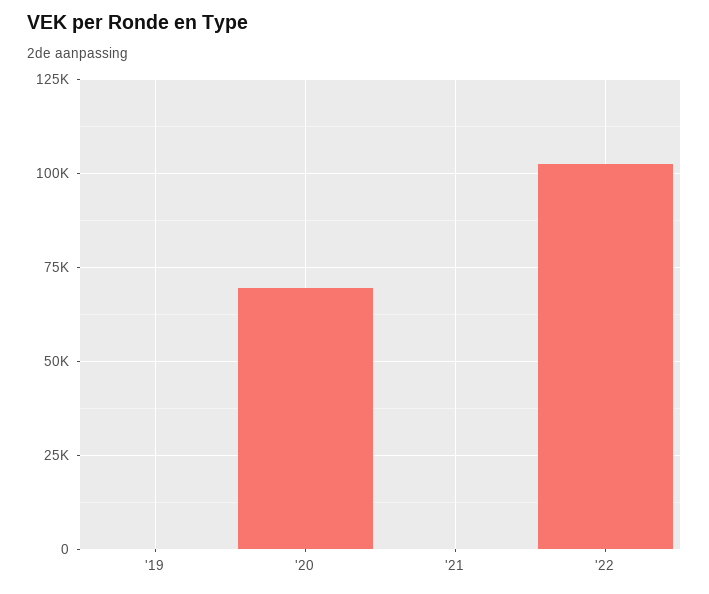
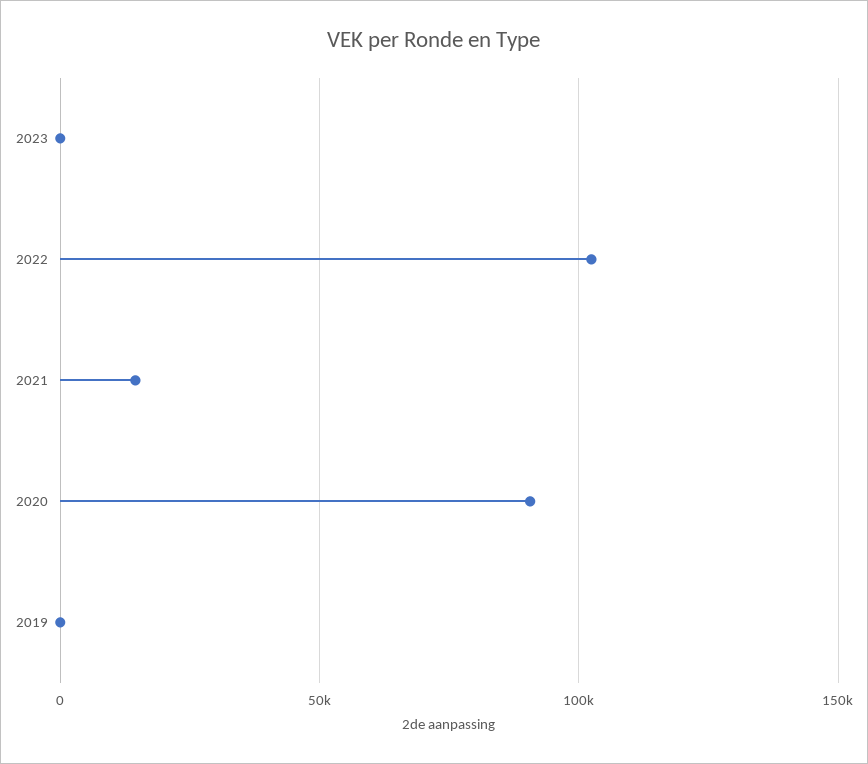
'20: 70000 -> 90000
'21: 0 -> 15000
2023: none -> 0

